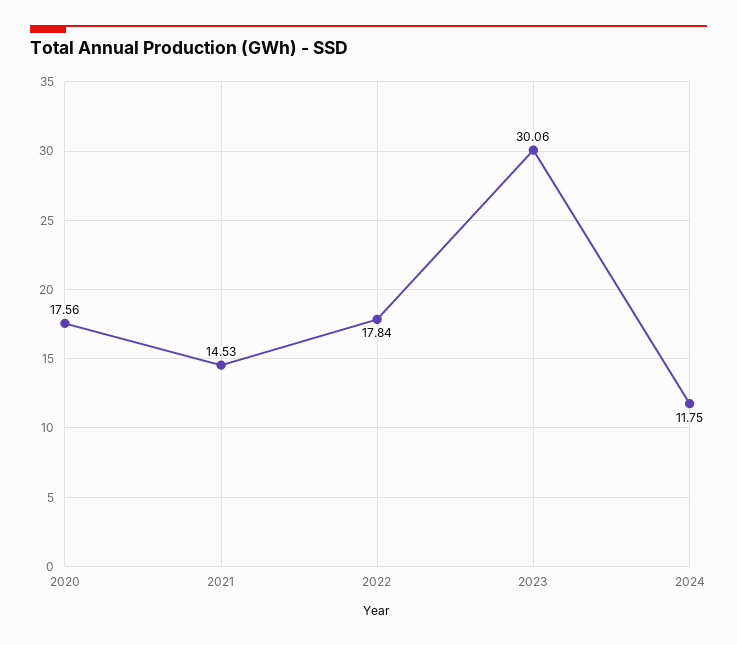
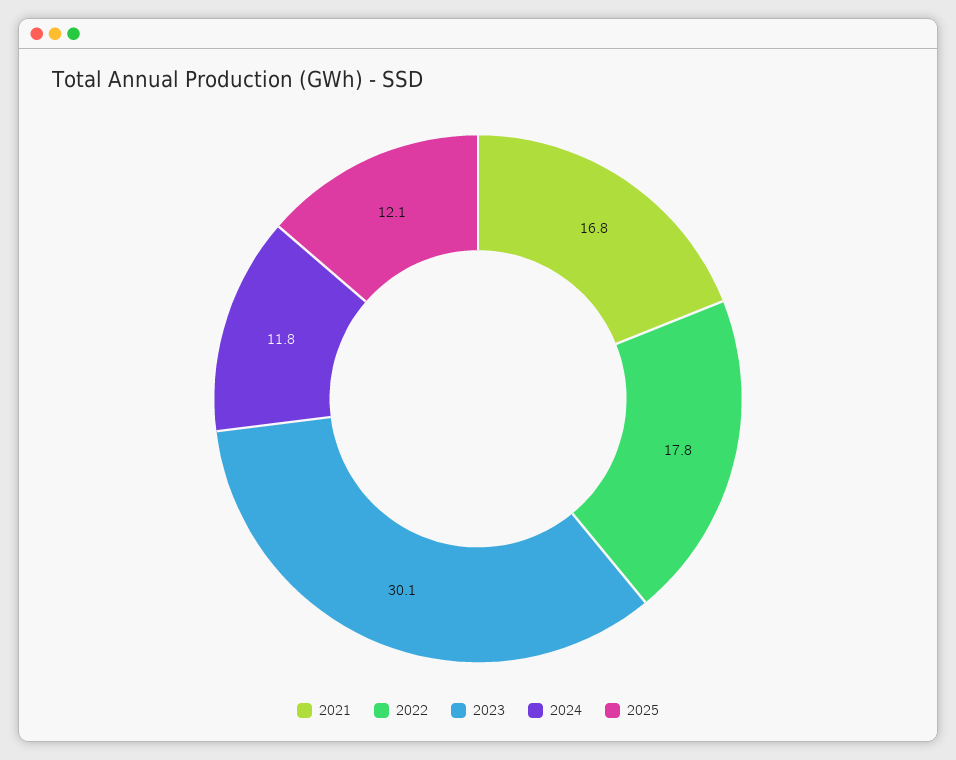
2020: 17.56 -> none
2021: 14.53 -> 16.8
2025: none -> 12.1

